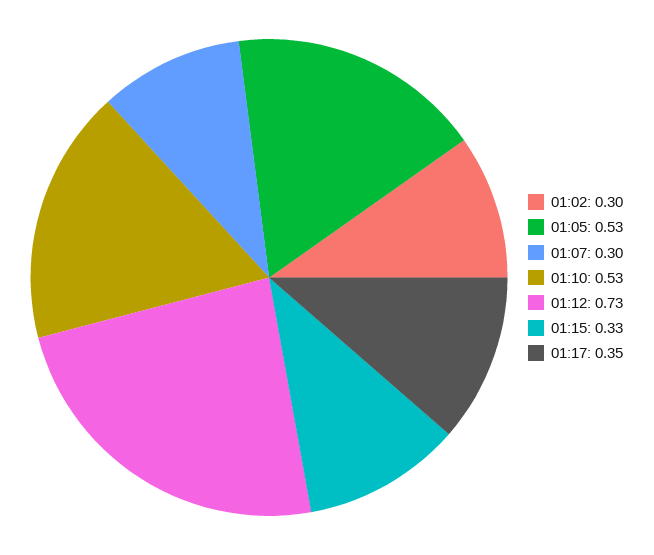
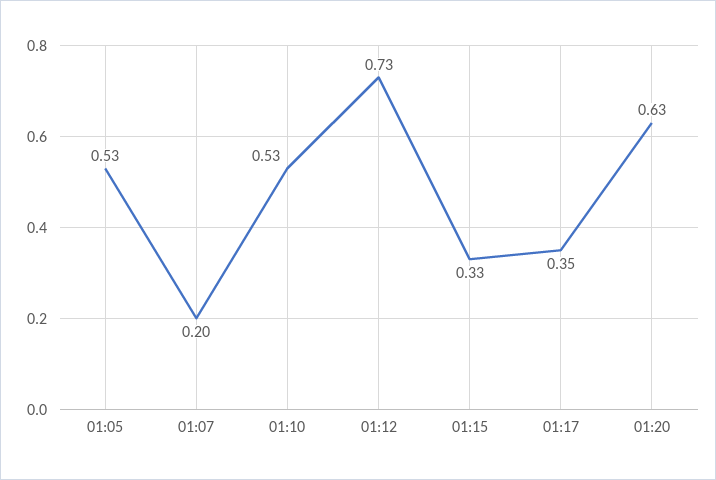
01:02: 0.3 -> none
01:07: 0.3 -> 0.2
01:20: none -> 0.63

